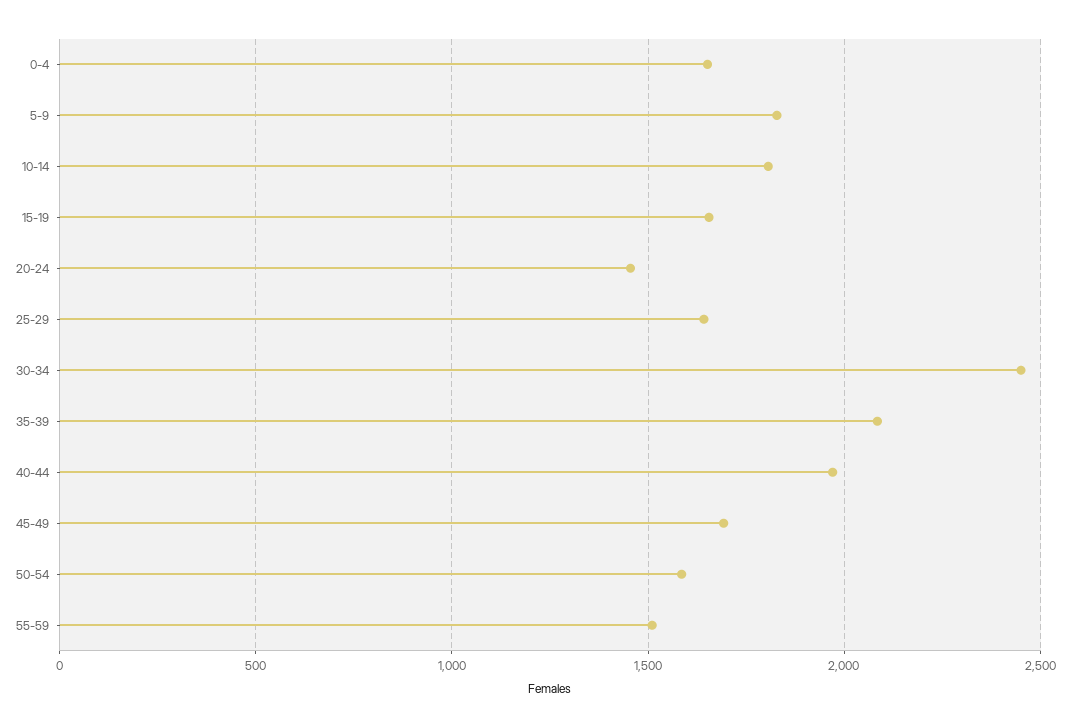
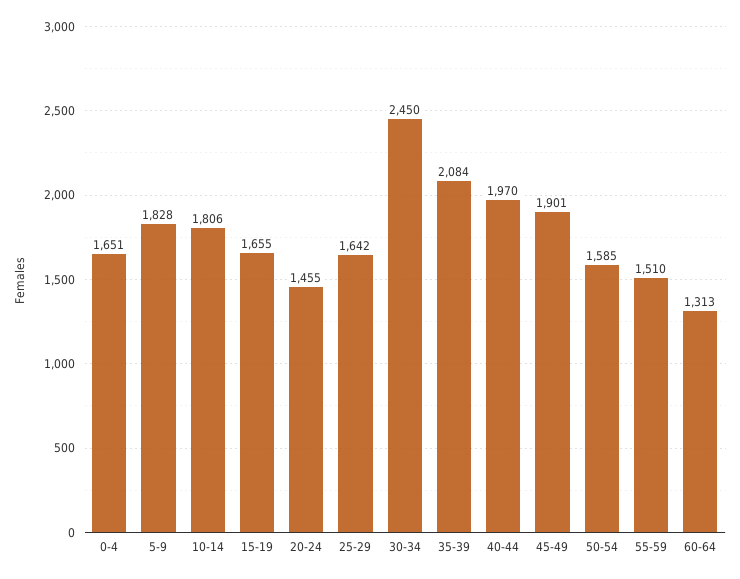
45-49: 1700 -> 1901
60-64: none -> 1313

